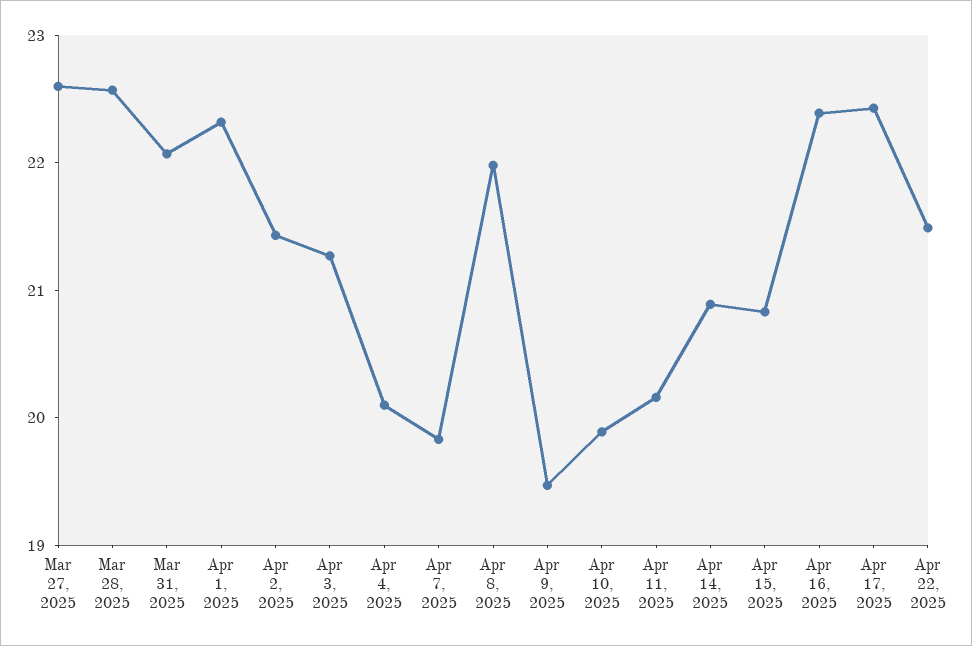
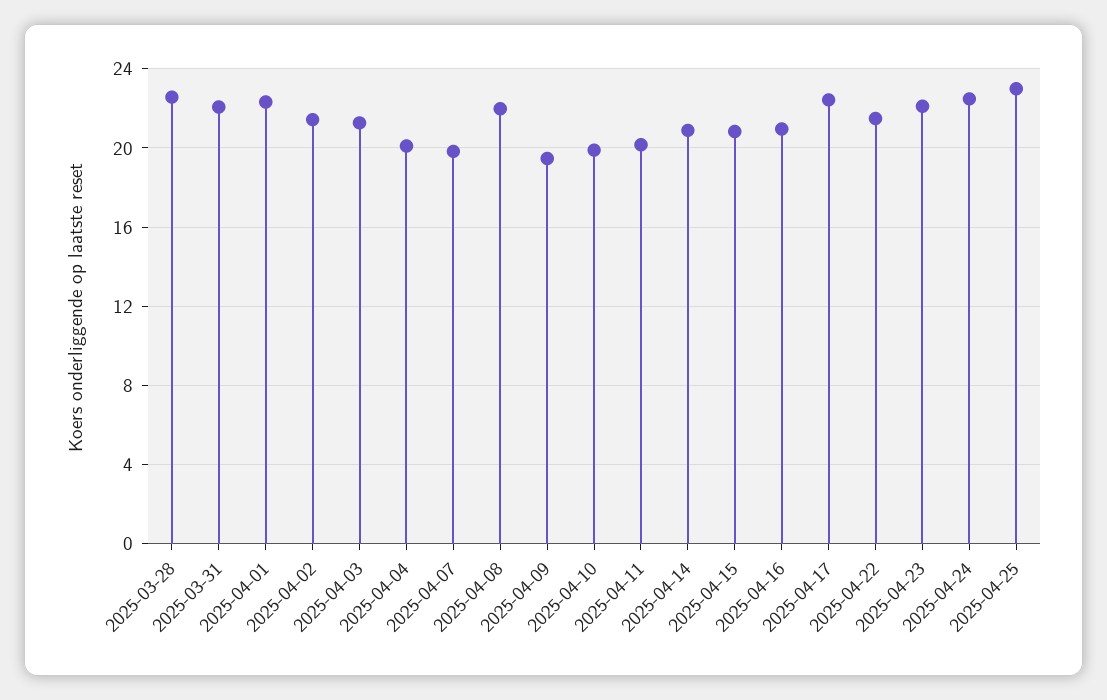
Mar 27, 2025: 22.6 -> none
Apr 16, 2025: 22.4 -> 21
2025-04-23: none -> 22
2025-04-24: none -> 22.5
2025-04-25: none -> 23

